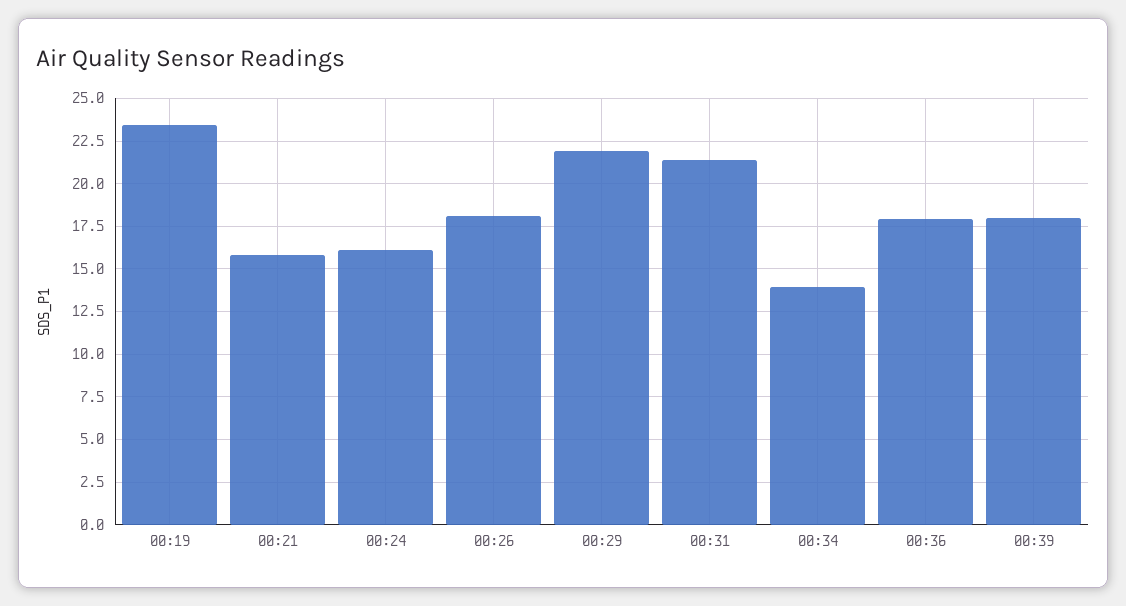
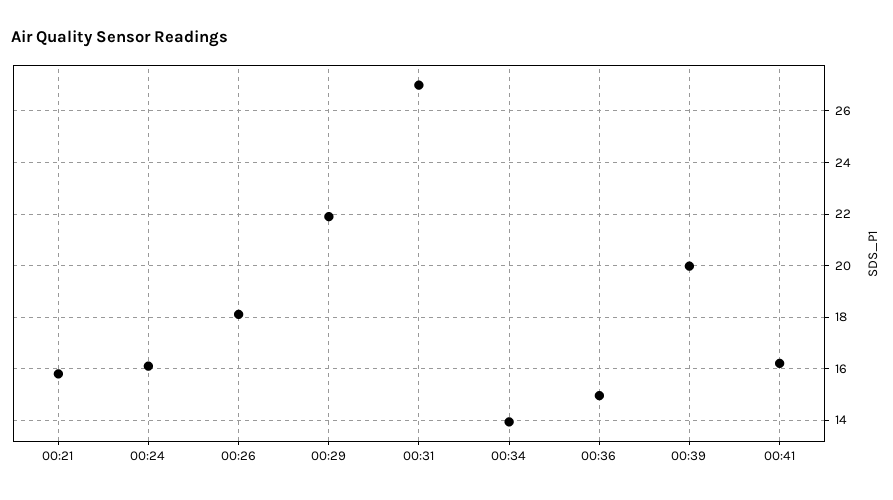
00:19: 23.5 -> none
00:31: 21.5 -> 27
00:36: 18 -> 15
00:39: 18 -> 20
00:41: none -> 16.25

